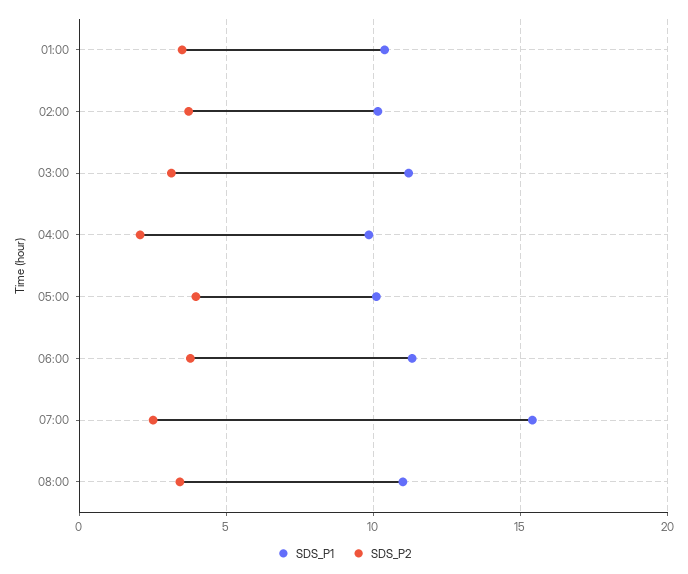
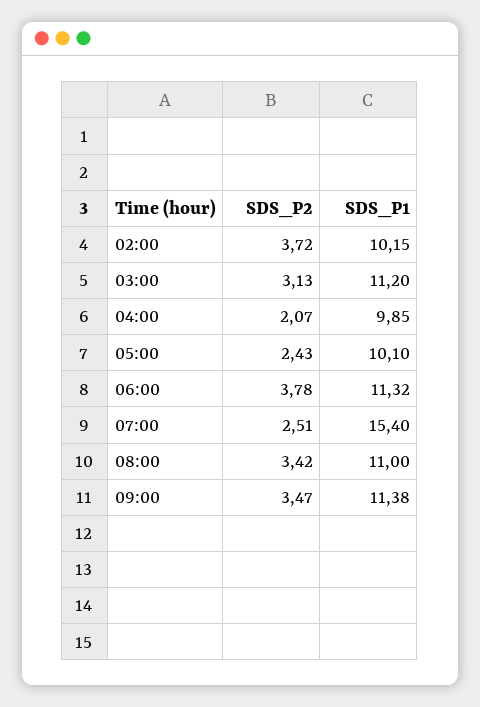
SDS_P1, 01:00: 10.5 -> none
SDS_P2, 01:00: 3.5 -> none
SDS_P2, 05:00: 4 -> 2.43
SDS_P2, 09:00: none -> 3.47
SDS_P1, 09:00: none -> 11.38

